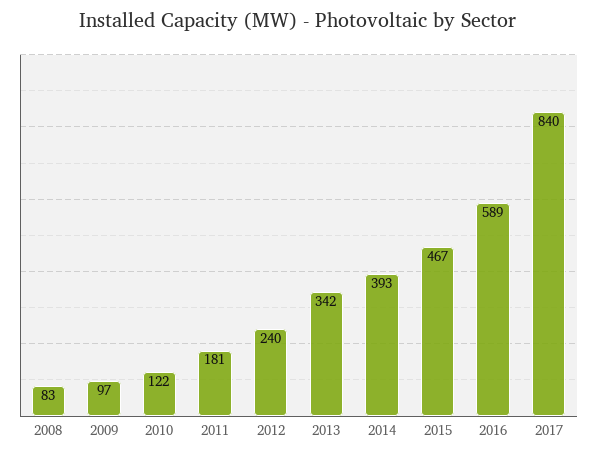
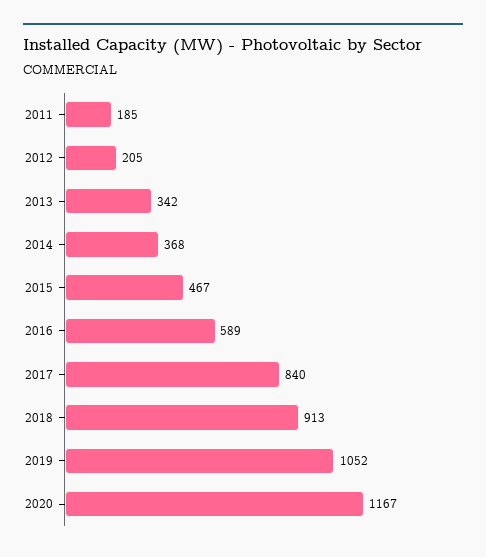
2008: 83 -> none
2009: 97 -> none
2010: 122 -> none
2011: 181 -> 185
2012: 240 -> 205
2014: 393 -> 368
2018: none -> 913
2019: none -> 1052
2020: none -> 1167

